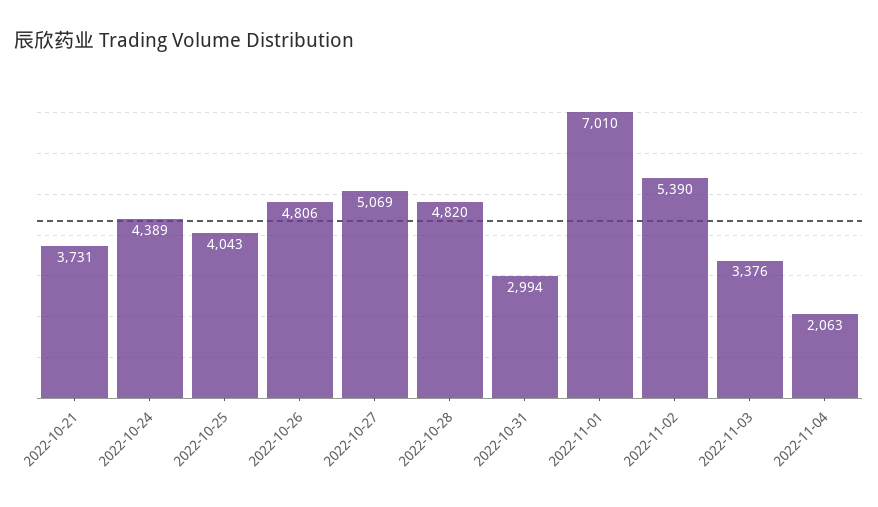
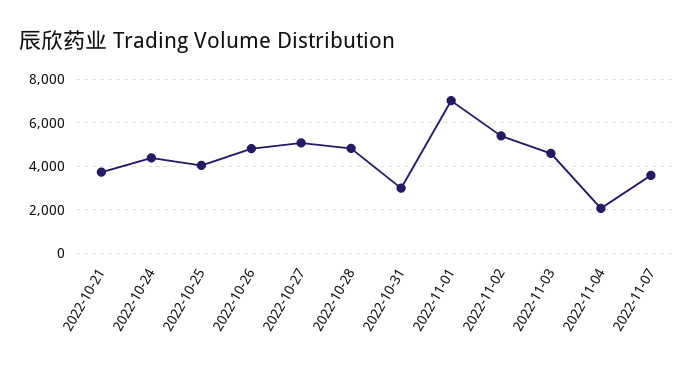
2022-11-03: 3376 -> 4500
2022-11-07: none -> 3500

